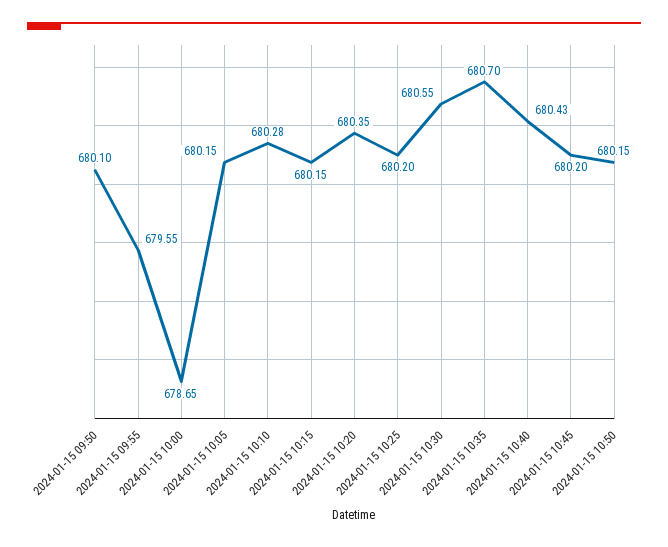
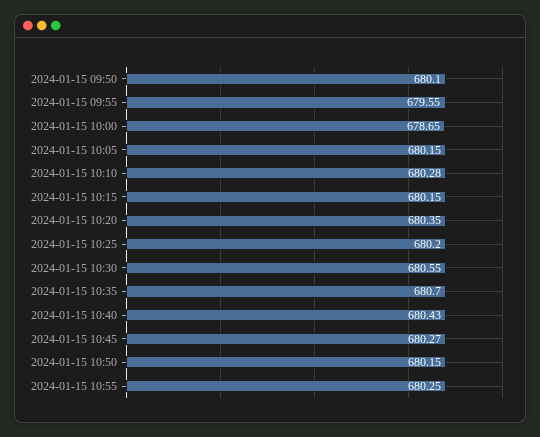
2024-01-15 10:45: 680.2 -> 680.27
2024-01-15 10:55: none -> 680.25

